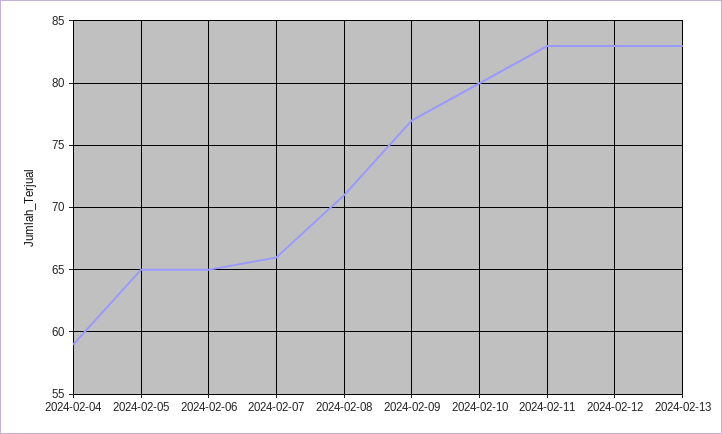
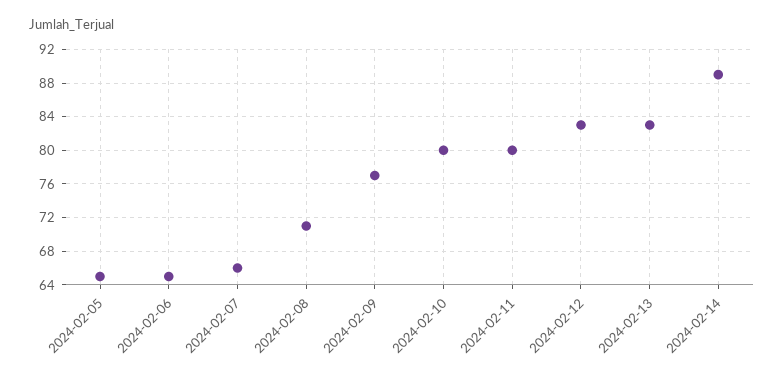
2024-02-04: 59 -> none
2024-02-11: 83 -> 80
2024-02-14: none -> 89

